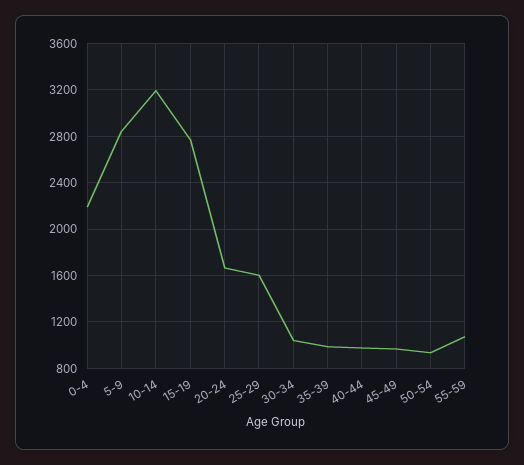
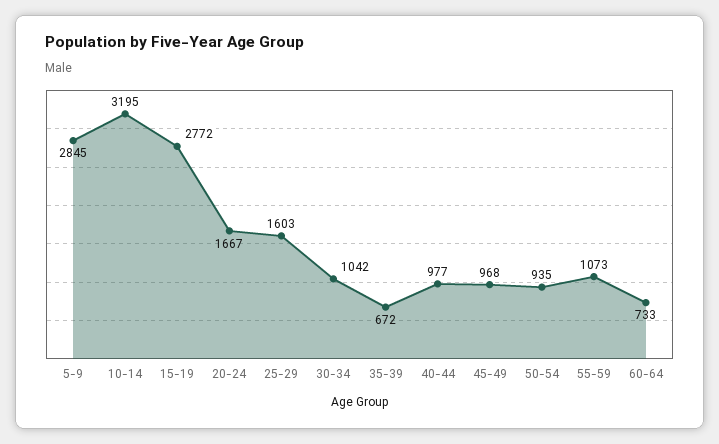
0-4: 2200 -> none
35-39: 1000 -> 672
60-64: none -> 733

